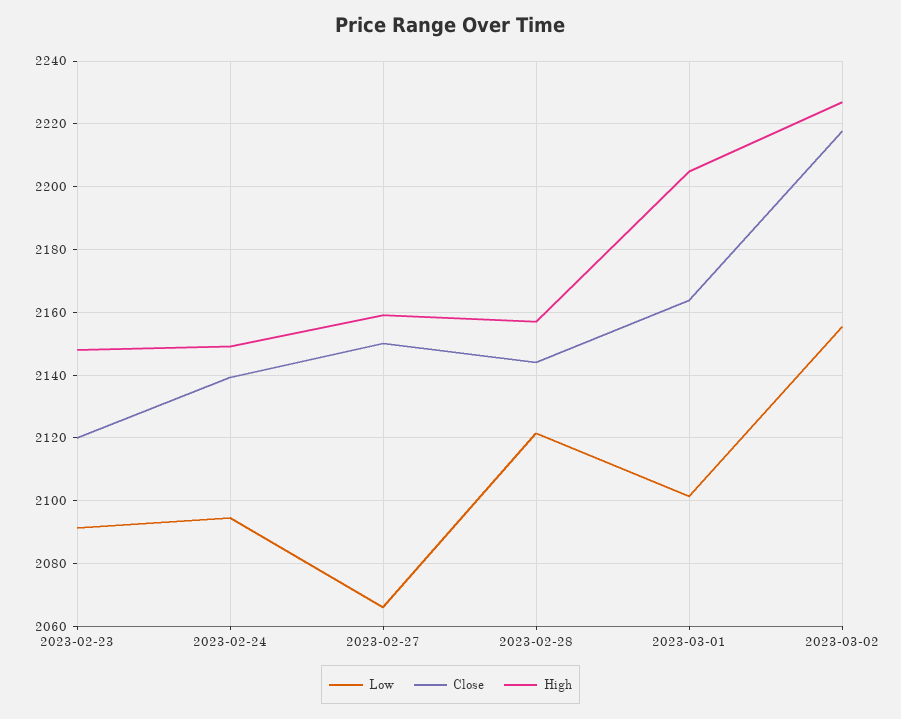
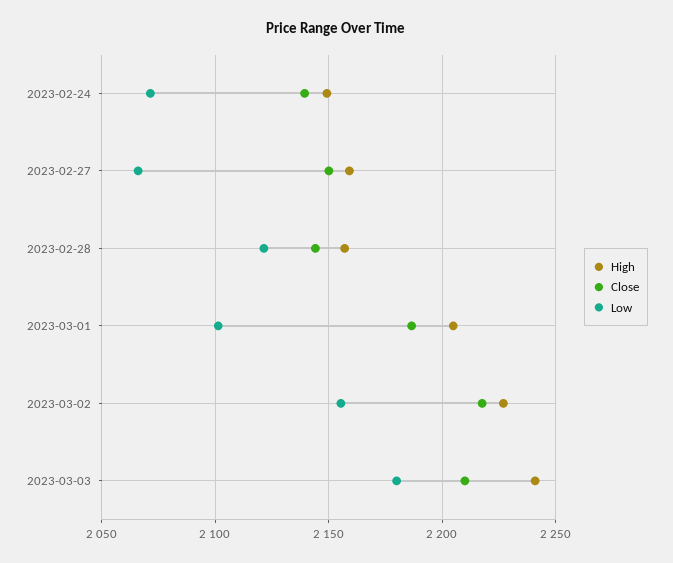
Low, 2023-02-23: 2092 -> none
Close, 2023-02-23: 2120 -> none
High, 2023-02-23: 2148 -> none
Low, 2023-02-24: 2094 -> 2070
Close, 2023-03-01: 2164 -> 2185
High, 2023-03-03: none -> 2240
Close, 2023-03-03: none -> 2210
Low, 2023-03-03: none -> 2180

